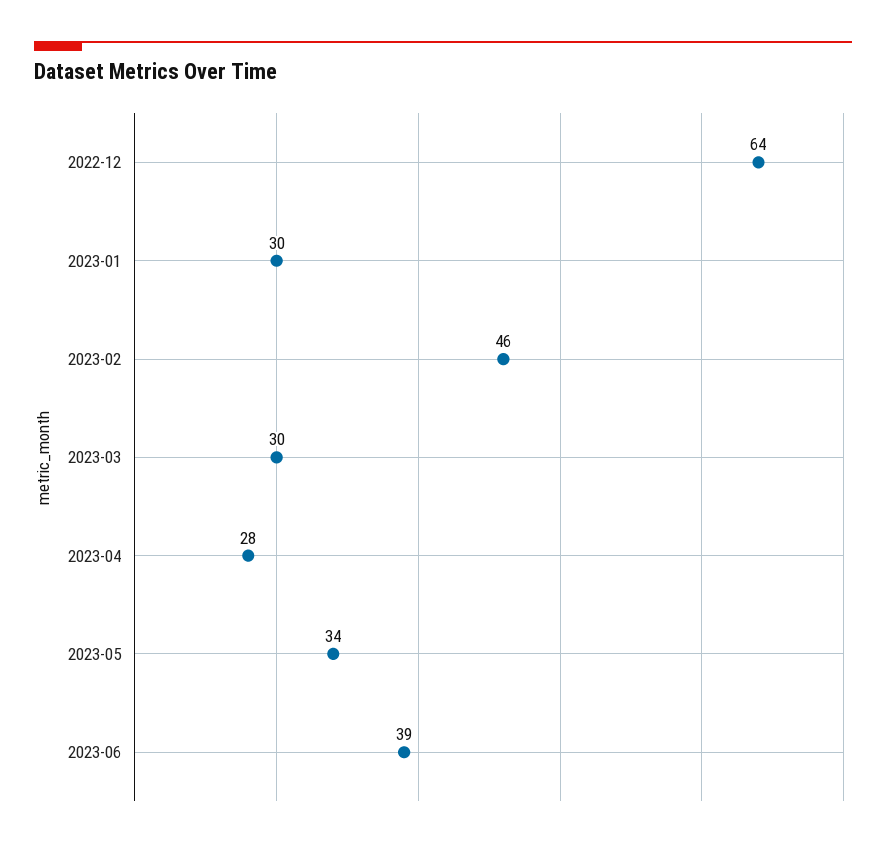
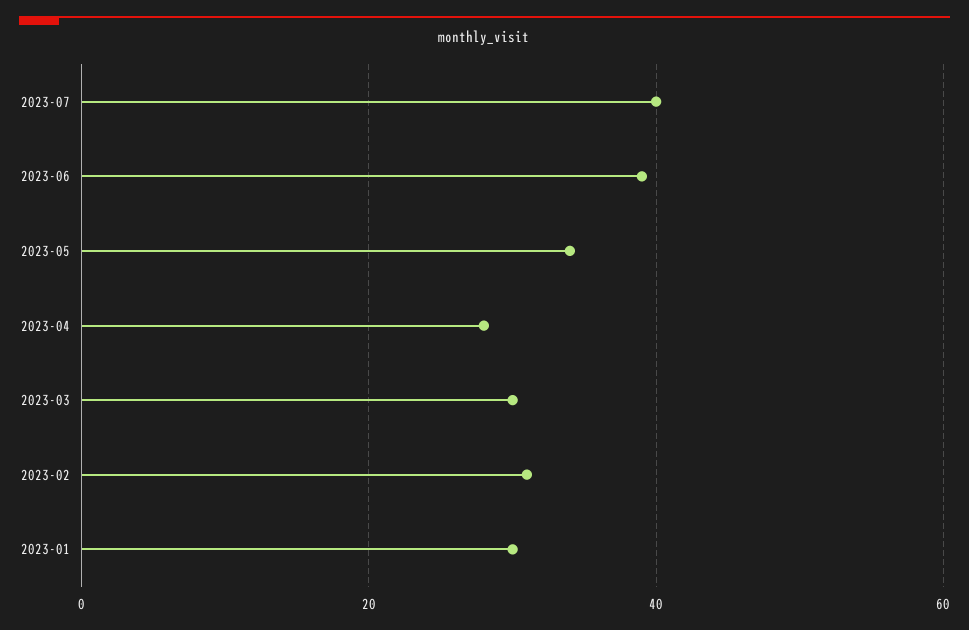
2022-12: 64 -> none
2023-02: 46 -> 30
2023-07: none -> 40

